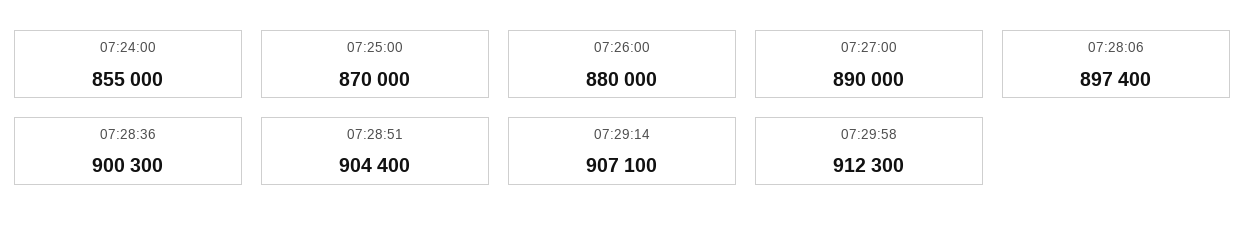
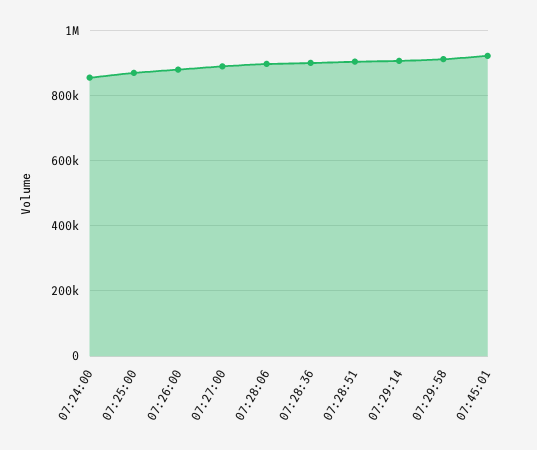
07:45:01: none -> 920000

